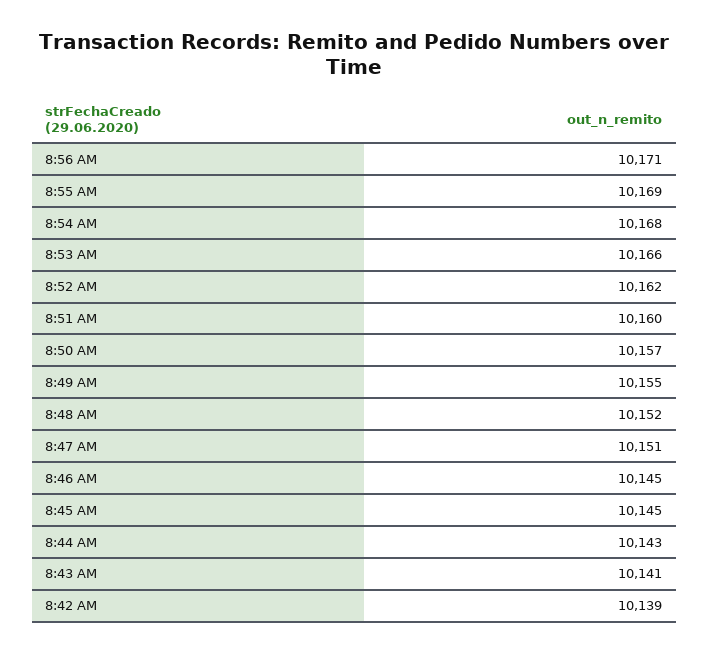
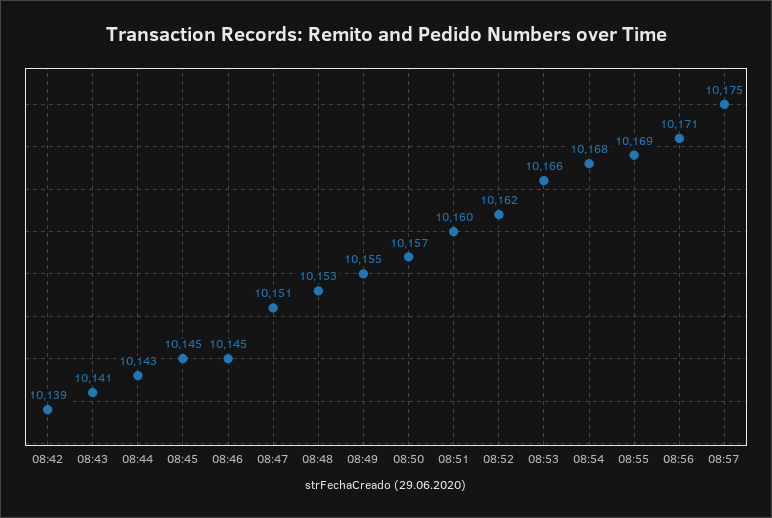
8:48 AM: 10152 -> 10153
08:57: none -> 10175

